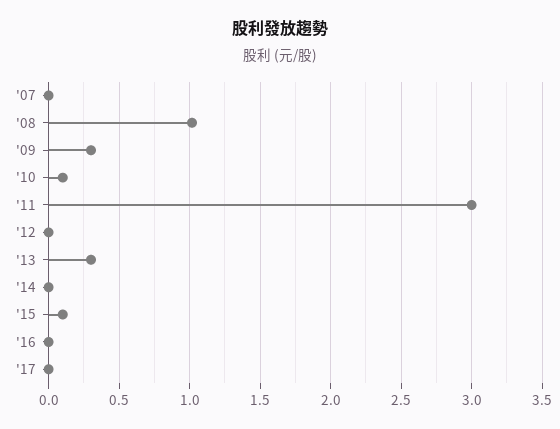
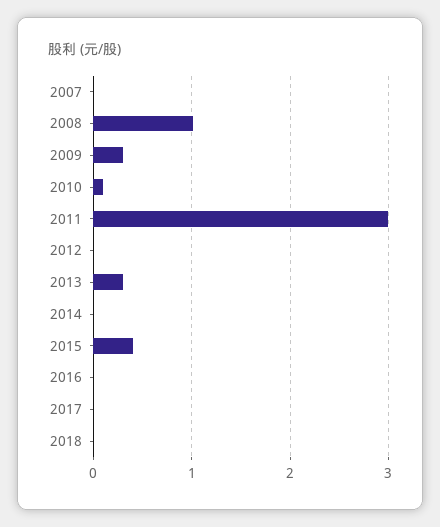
'15: 0.1 -> 0.4
2018: none -> 0

